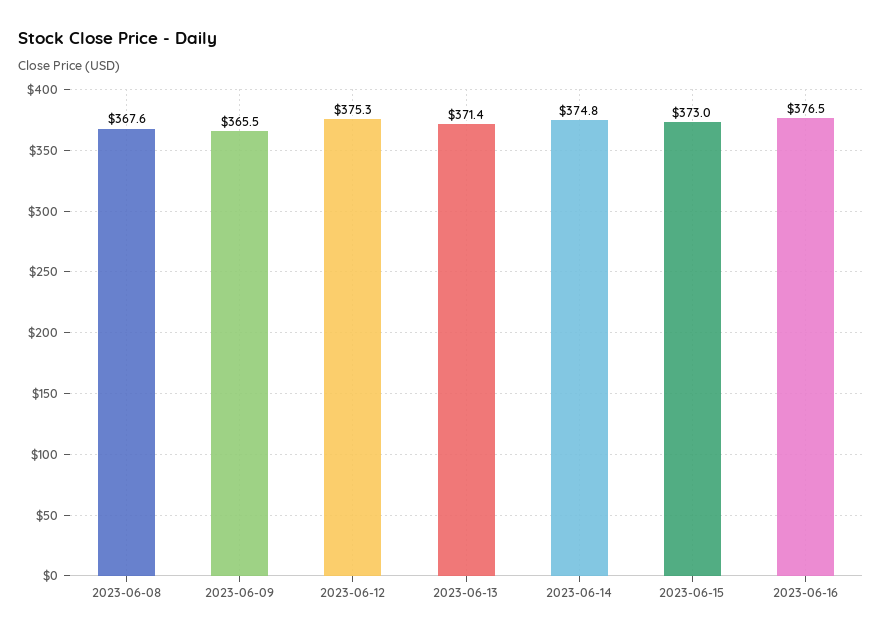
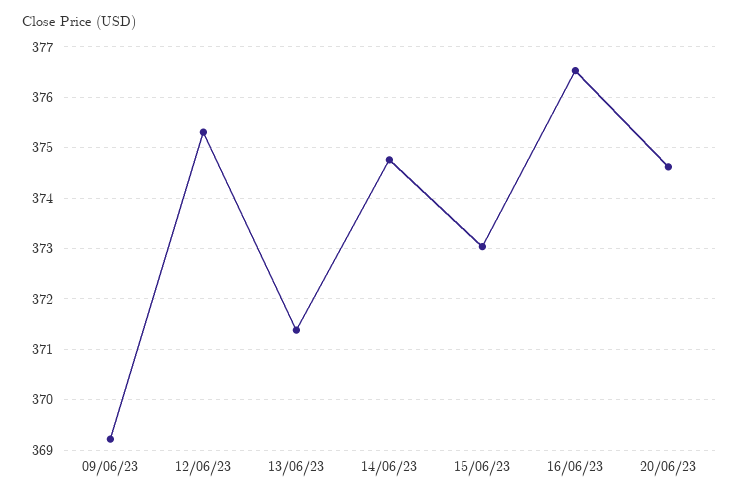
2023-06-08: 367.6 -> none
2023-06-09: 365.5 -> 369.2
20/06/23: none -> 374.6

